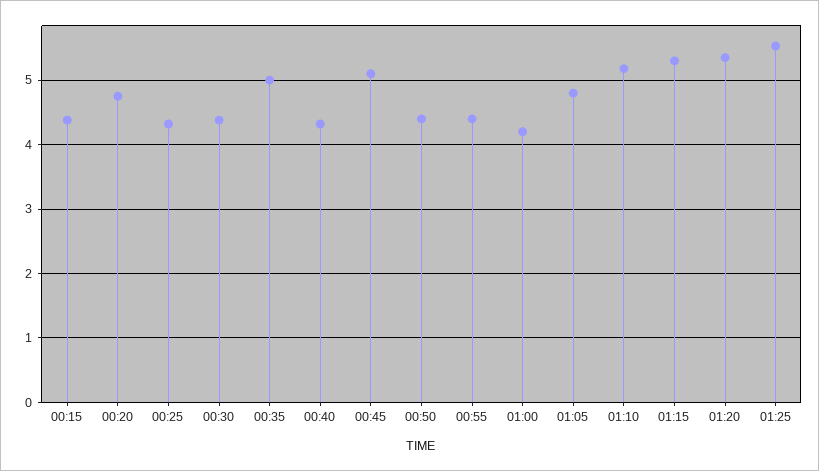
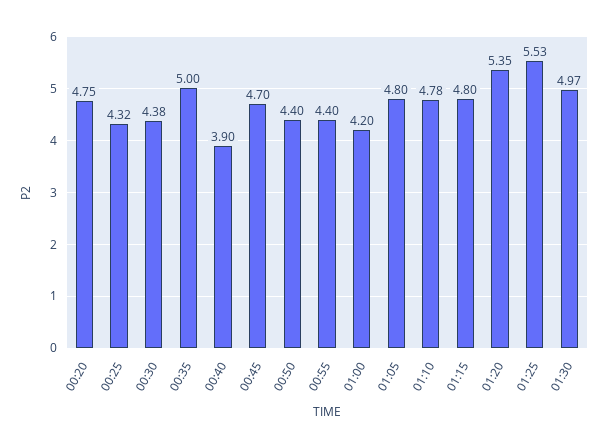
00:15: 4.4 -> none
00:40: 4.3 -> 3.9
00:45: 5.1 -> 4.7
01:10: 5.2 -> 4.78
01:15: 5.3 -> 4.8
01:30: none -> 4.97

